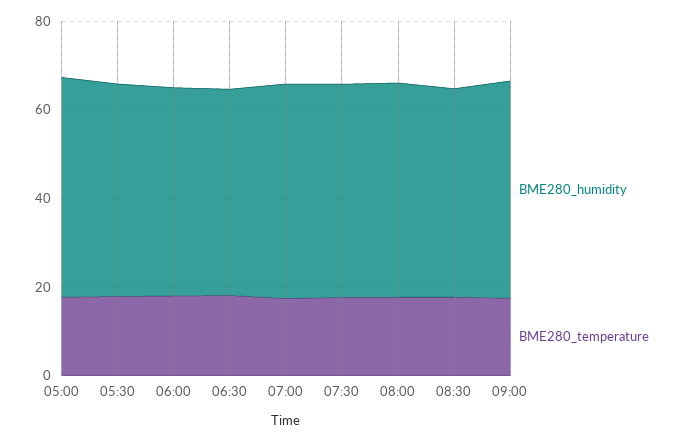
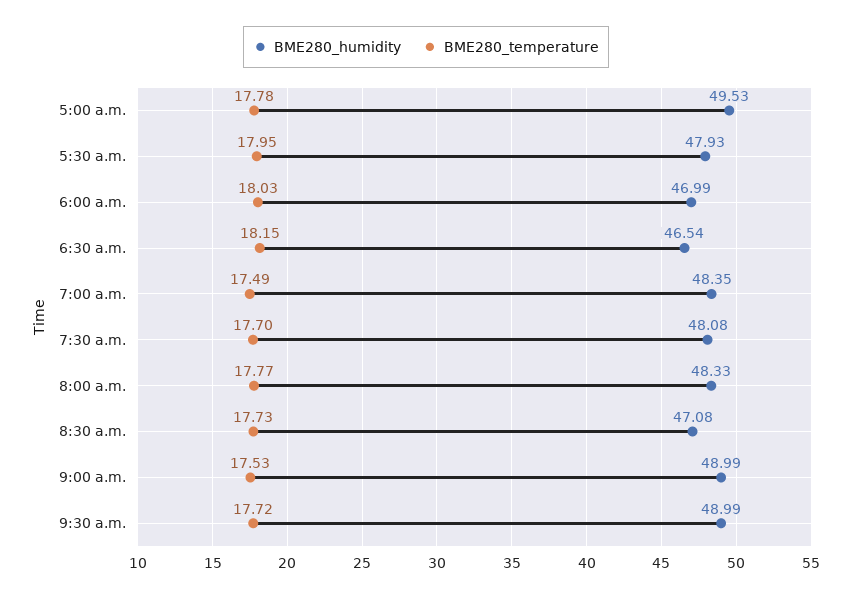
BME280_humidity, 9:30 a.m.: none -> 48.99
BME280_temperature, 9:30 a.m.: none -> 17.72

